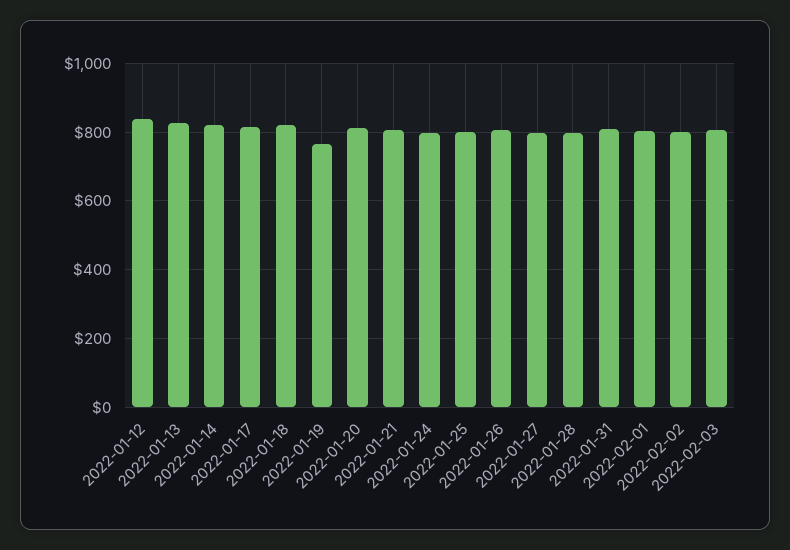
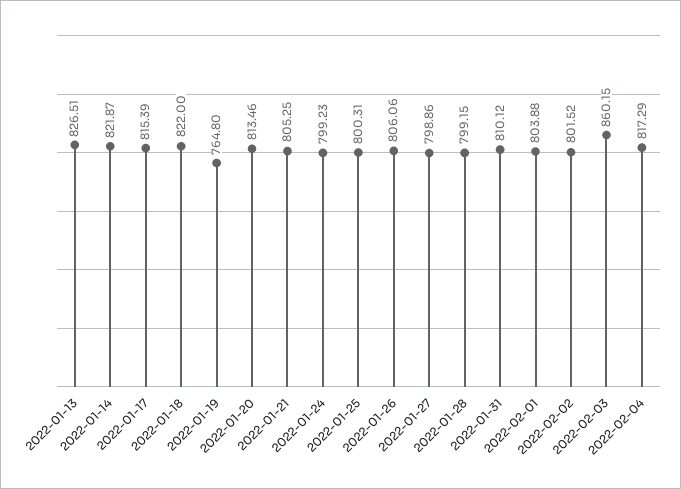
2022-01-12: 840 -> none
2022-02-03: 800 -> 860.15
2022-02-04: none -> 817.29

